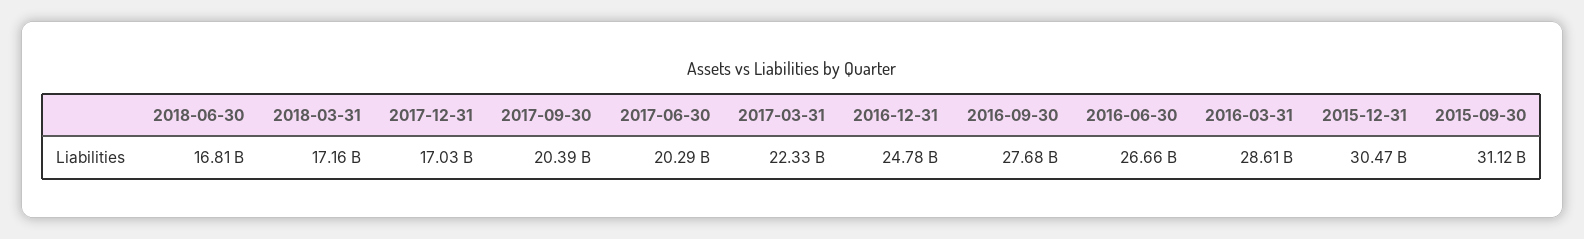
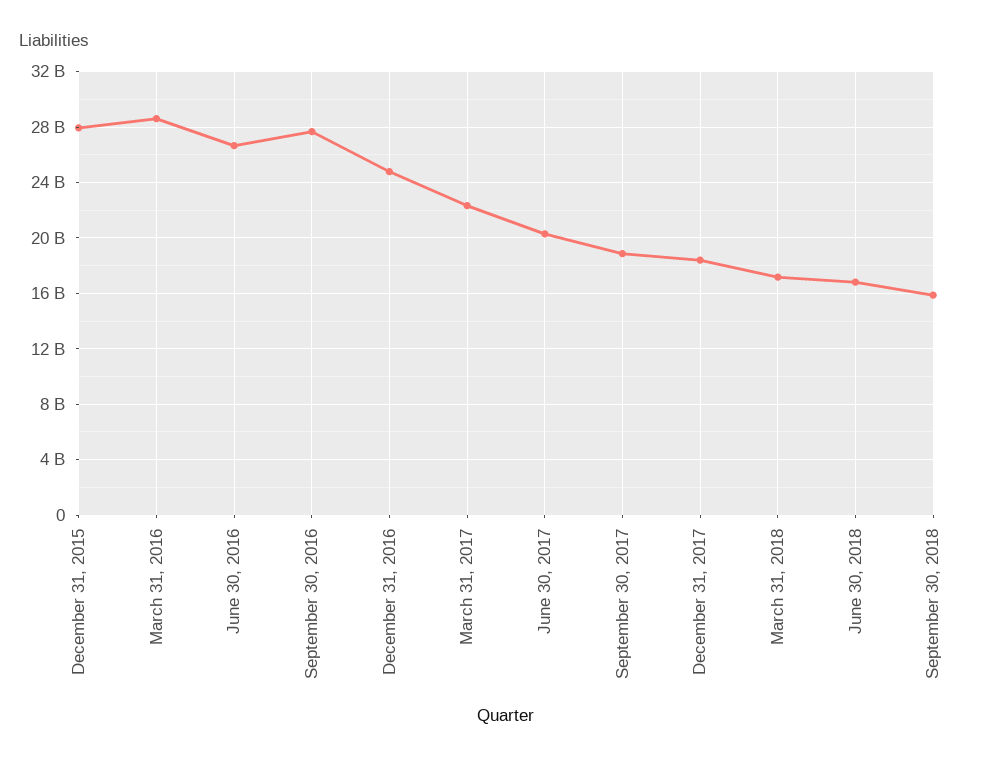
2017-12-31: 17030000000 -> 18500000000
2017-09-30: 20390000000 -> 19000000000
2015-12-31: 30470000000 -> 28000000000
2015-09-30: 31120000000 -> none
September 30, 2018: none -> 16000000000

